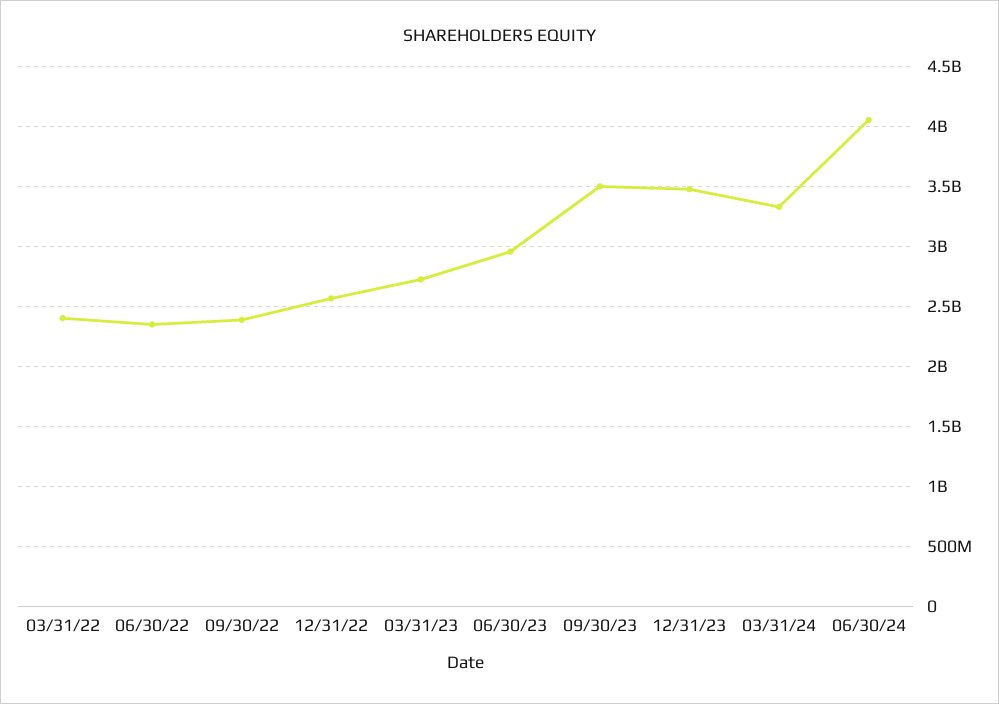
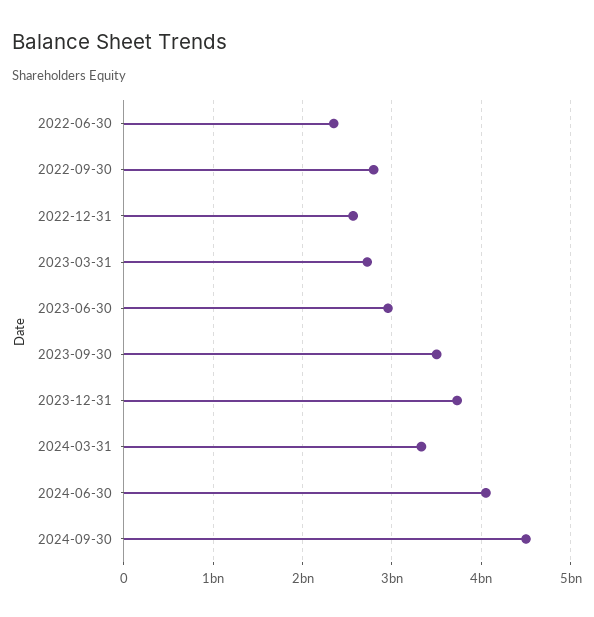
03/31/22: 2400000000 -> none
09/30/22: 2400000000 -> 2800000000
12/31/23: 3500000000 -> 3700000000
2024-09-30: none -> 4500000000

